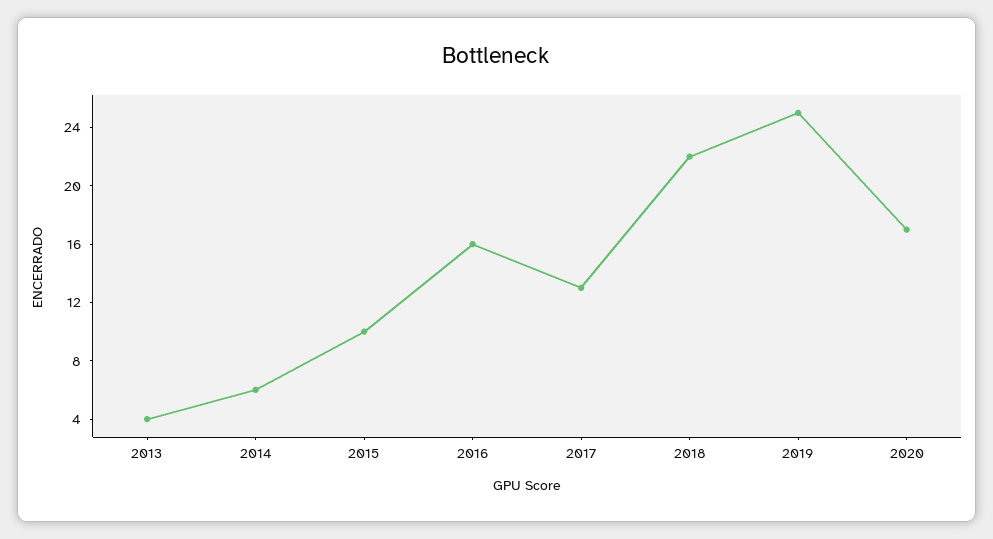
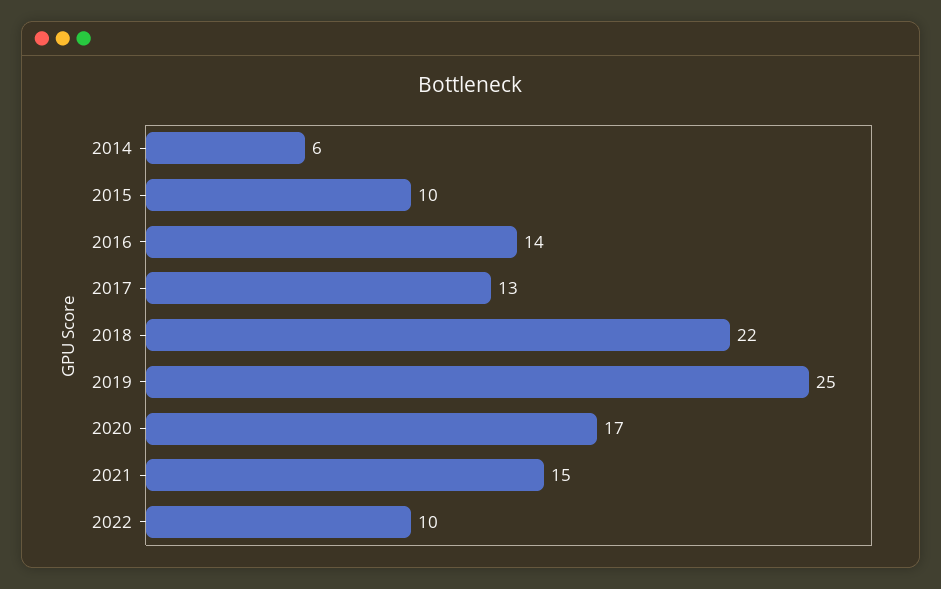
2013: 4 -> none
2016: 16 -> 14
2021: none -> 15
2022: none -> 10

